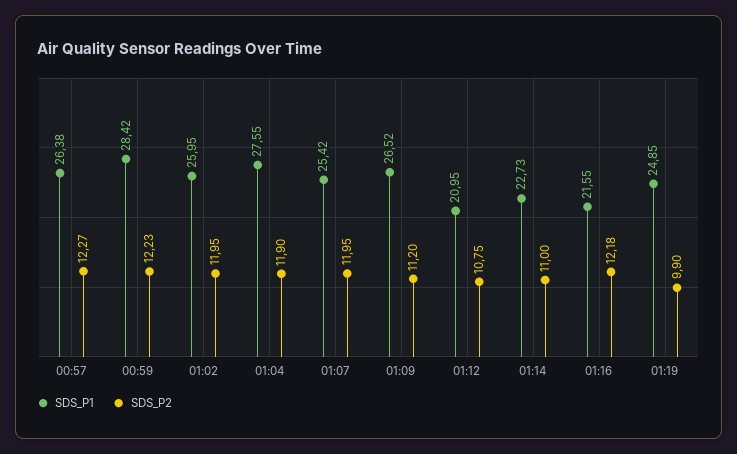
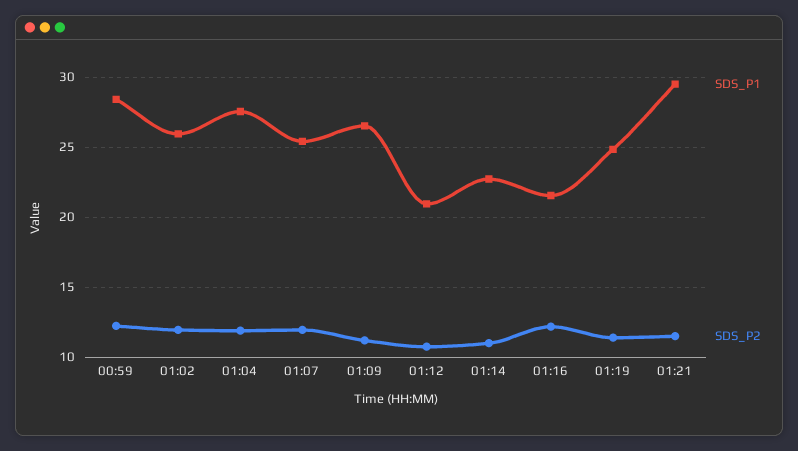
SDS_P1, 00:57: 26.38 -> none
SDS_P2, 00:57: 12.27 -> none
SDS_P2, 01:19: 9.9 -> 11.5
SDS_P1, 01:21: none -> 29.5
SDS_P2, 01:21: none -> 11.5

